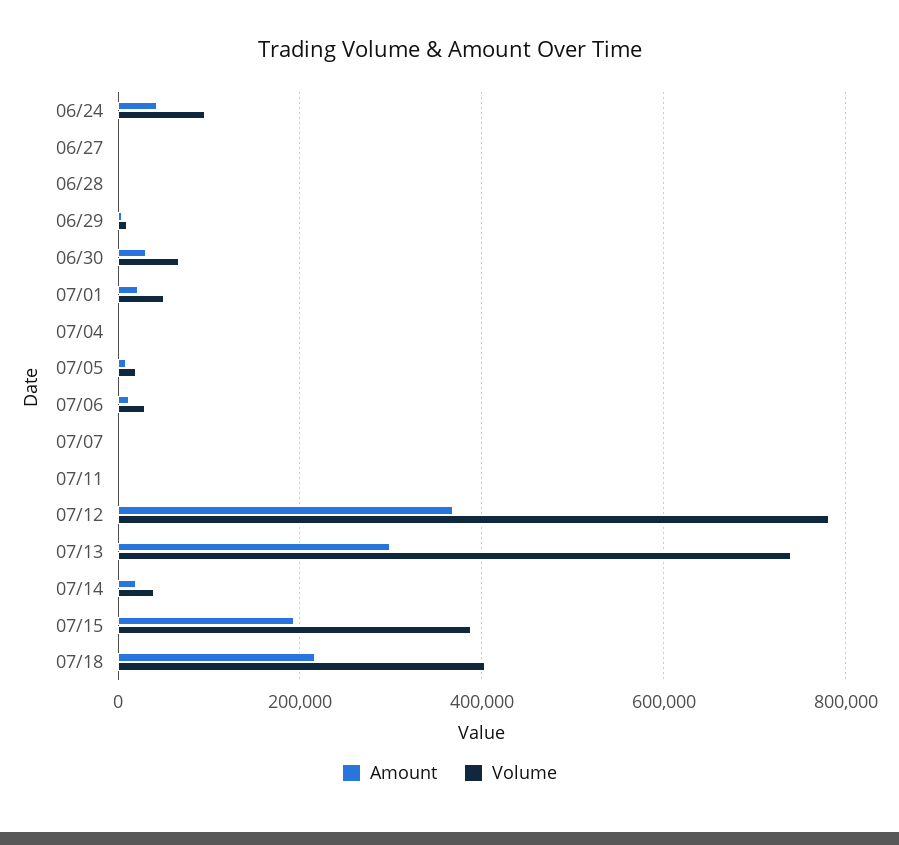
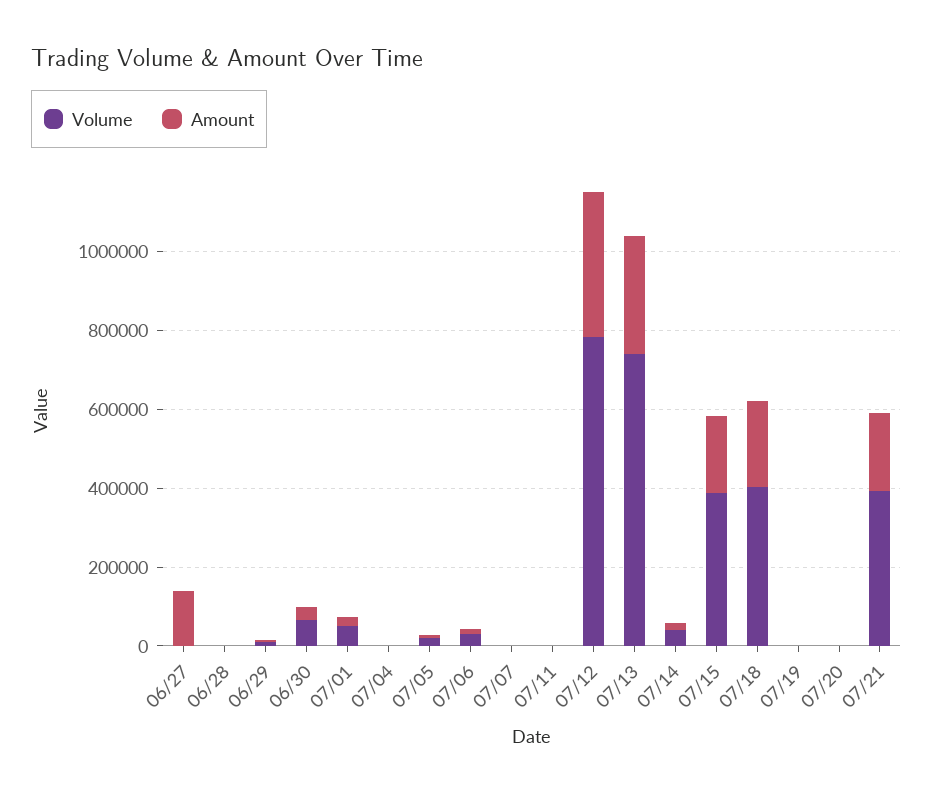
Amount, 06/24: 40000 -> none
Volume, 06/24: 100000 -> none
Amount, 06/27: 0 -> 150000
Volume, 07/19: none -> 0
Amount, 07/19: none -> 0
Volume, 07/20: none -> 0
Amount, 07/20: none -> 0
Volume, 07/21: none -> 400000
Amount, 07/21: none -> 200000

